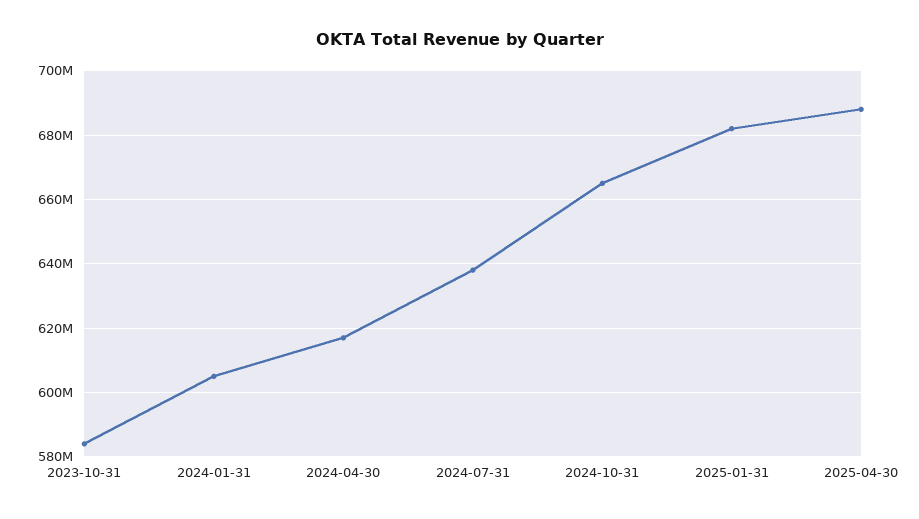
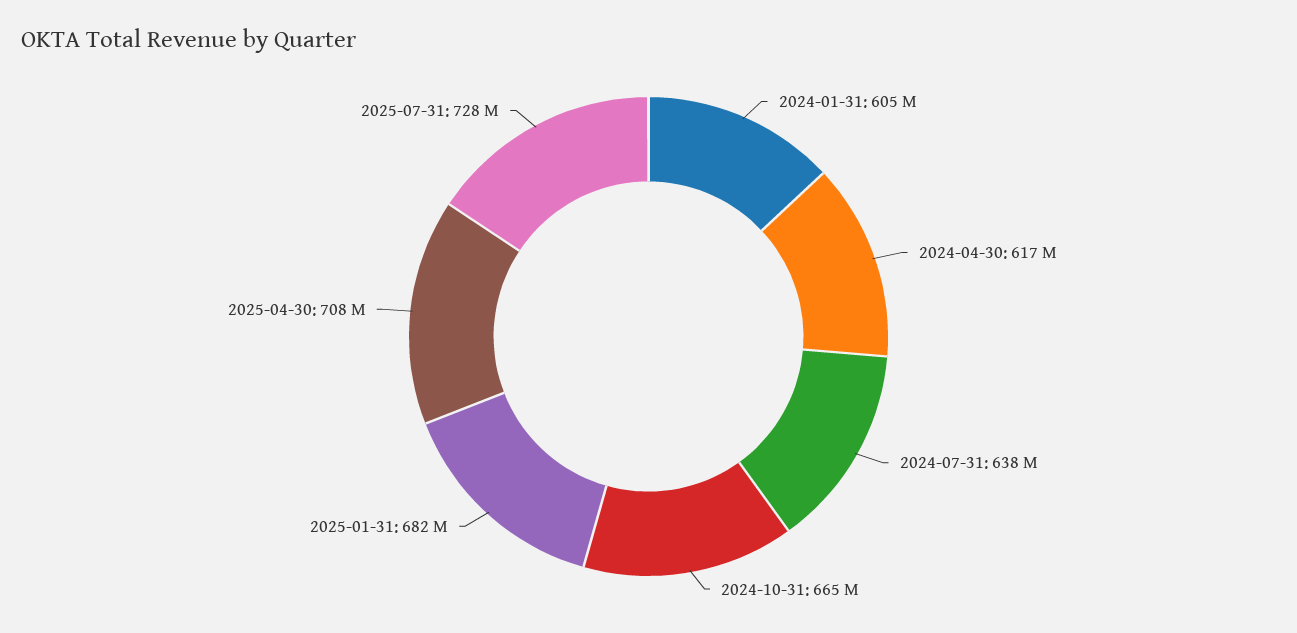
2023-10-31: 584000000 -> none
2025-04-30: 688000000 -> 708000000
2025-07-31: none -> 728000000

